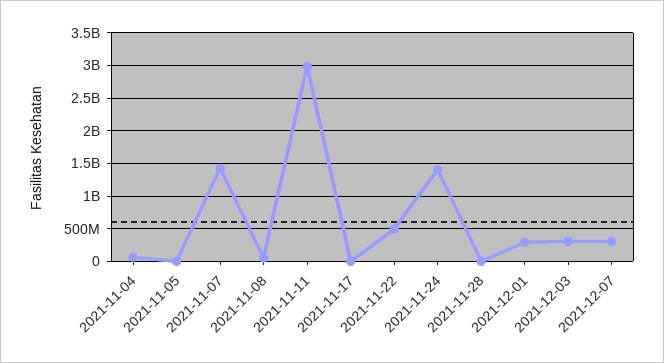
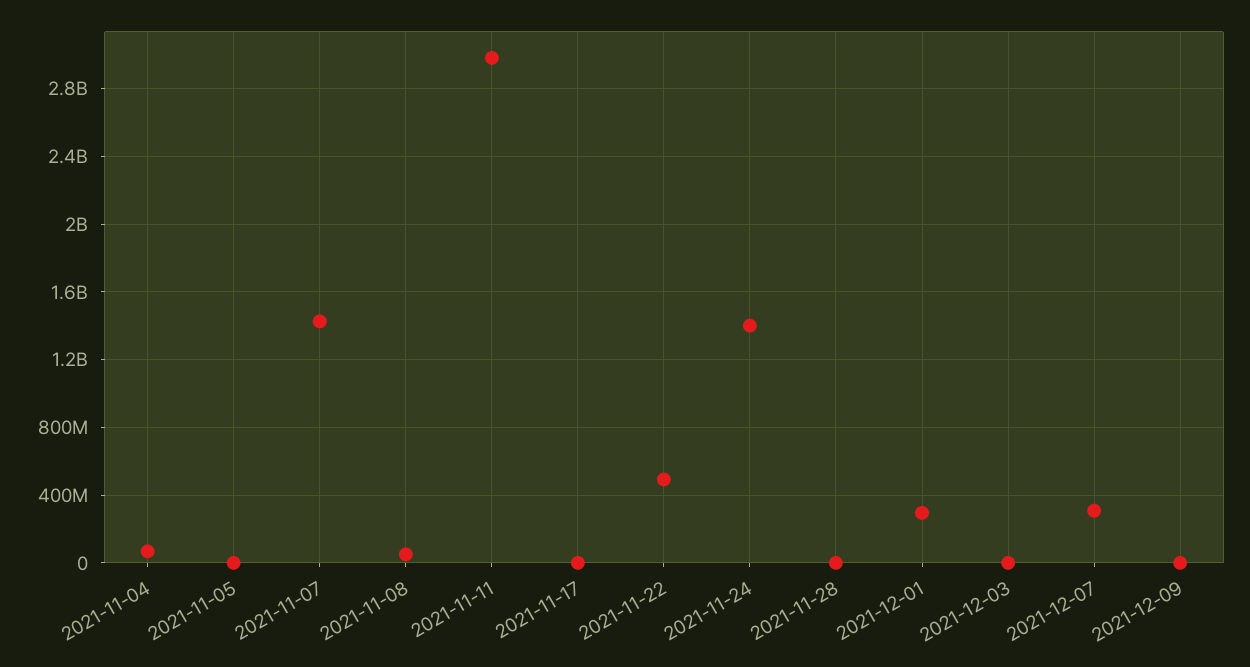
2021-12-03: 300000000 -> 0
2021-12-09: none -> 0

